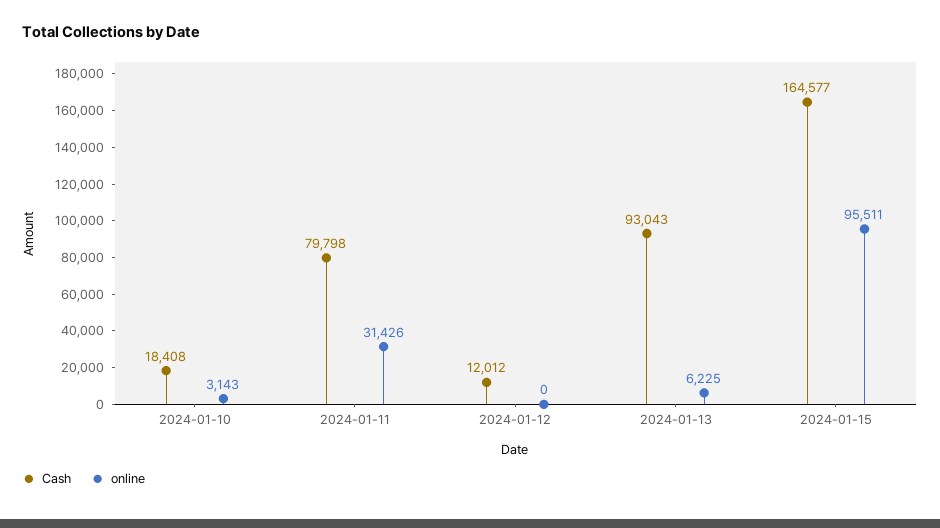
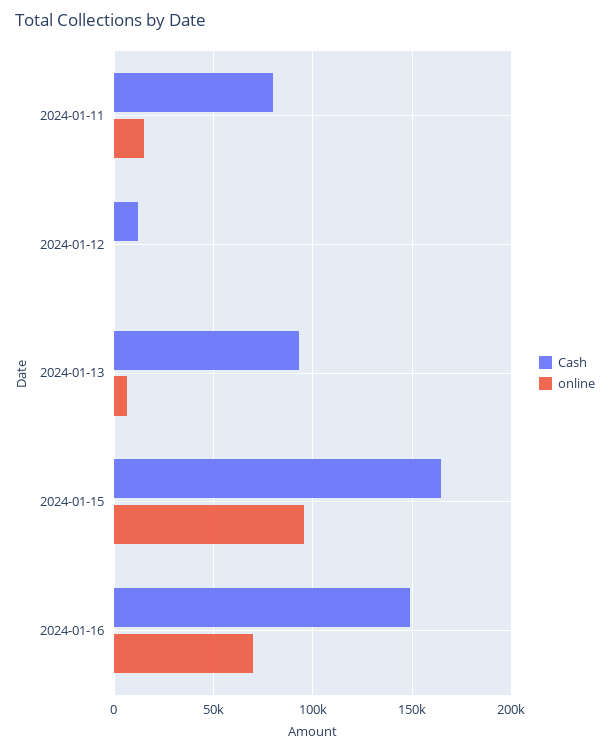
Cash, 2024-01-10: 18408 -> none
online, 2024-01-10: 3143 -> none
online, 2024-01-11: 31426 -> 15000
Cash, 2024-01-16: none -> 150000
online, 2024-01-16: none -> 70000

